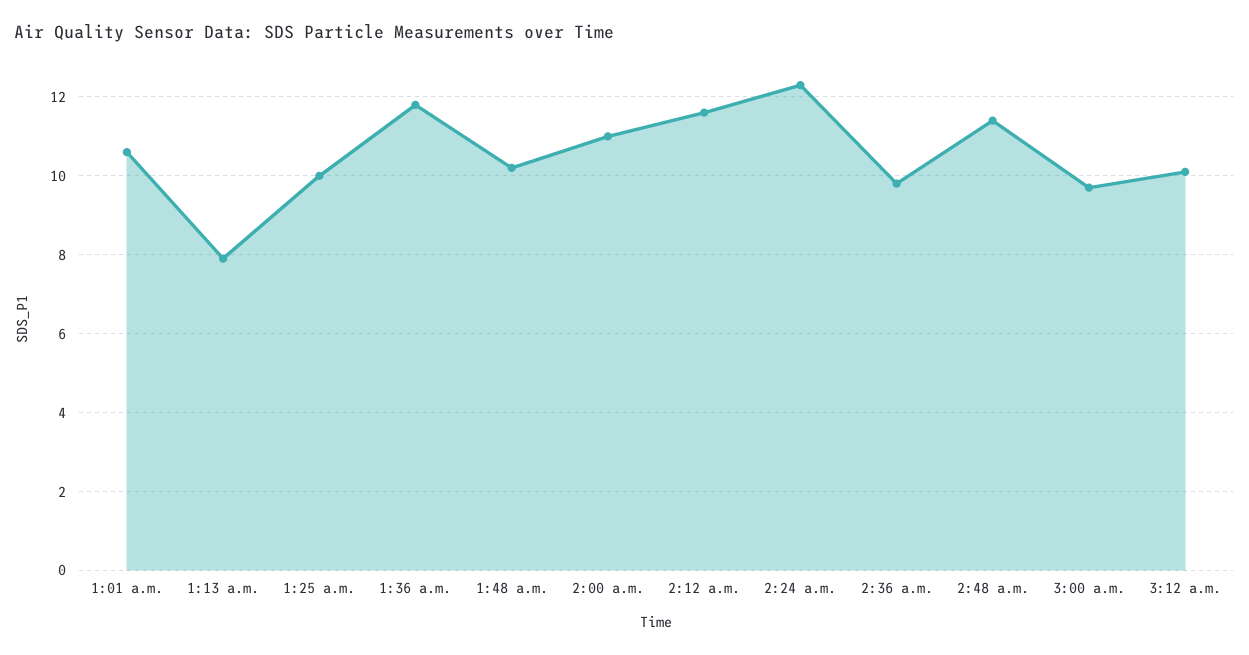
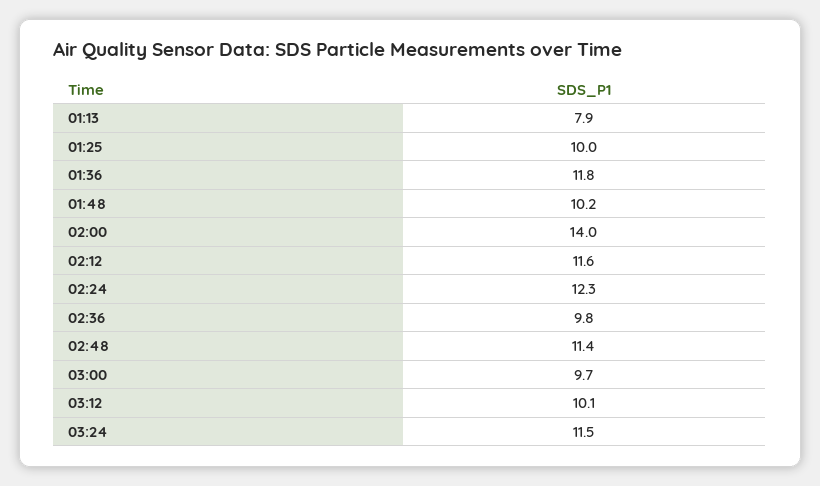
1:01 a.m.: 10.5 -> none
2:00 a.m.: 11 -> 14
03:24: none -> 11.5

